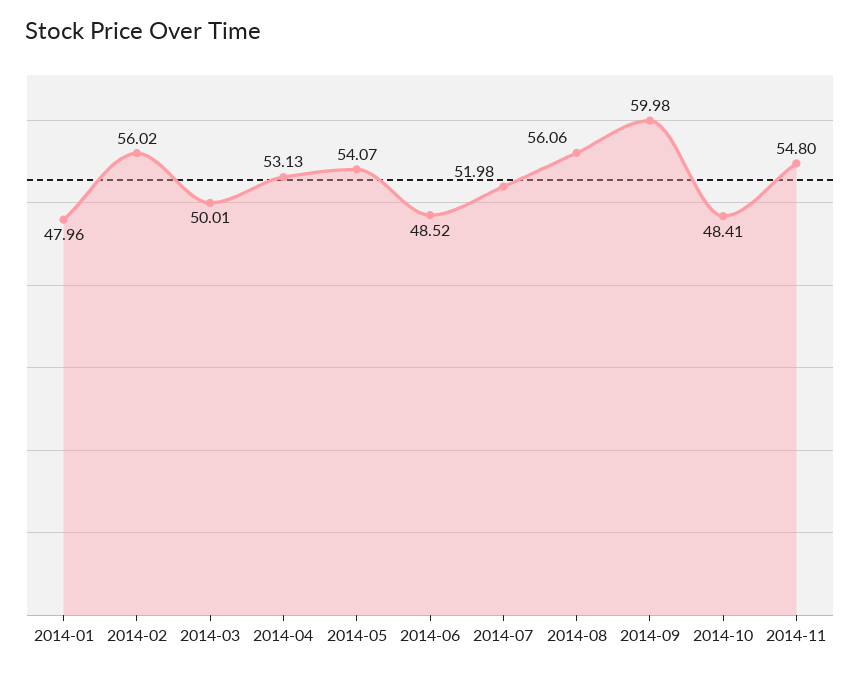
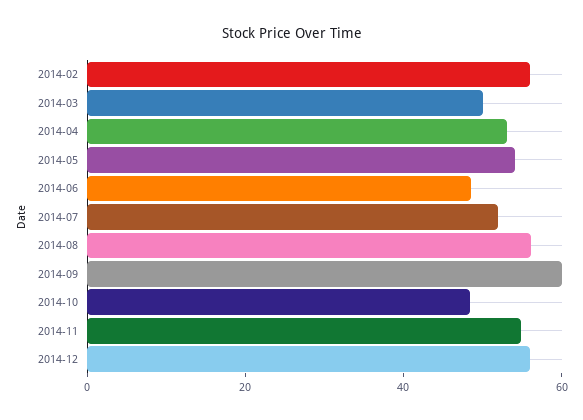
2014-01: 47.96 -> none
2014-12: none -> 55

